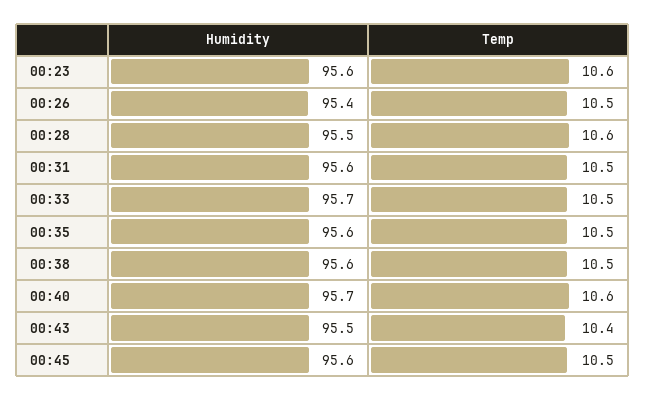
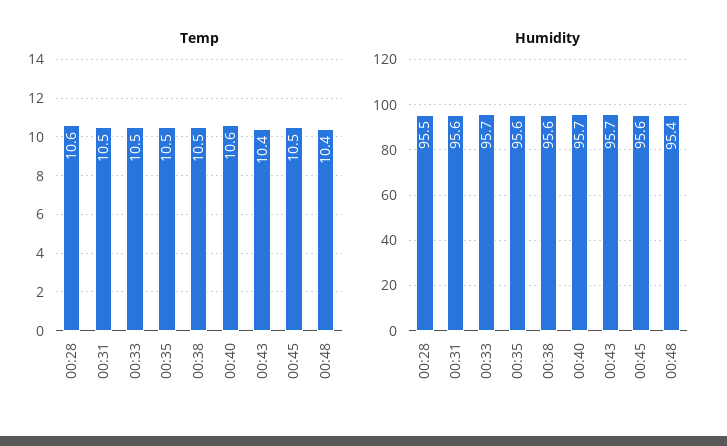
Humidity, 00:23: 95.6 -> none
Temp, 00:23: 10.6 -> none
Humidity, 00:26: 95.4 -> none
Temp, 00:26: 10.5 -> none
Humidity, 00:43: 95.5 -> 95.7
Temp, 00:48: none -> 10.4
Humidity, 00:48: none -> 95.4

